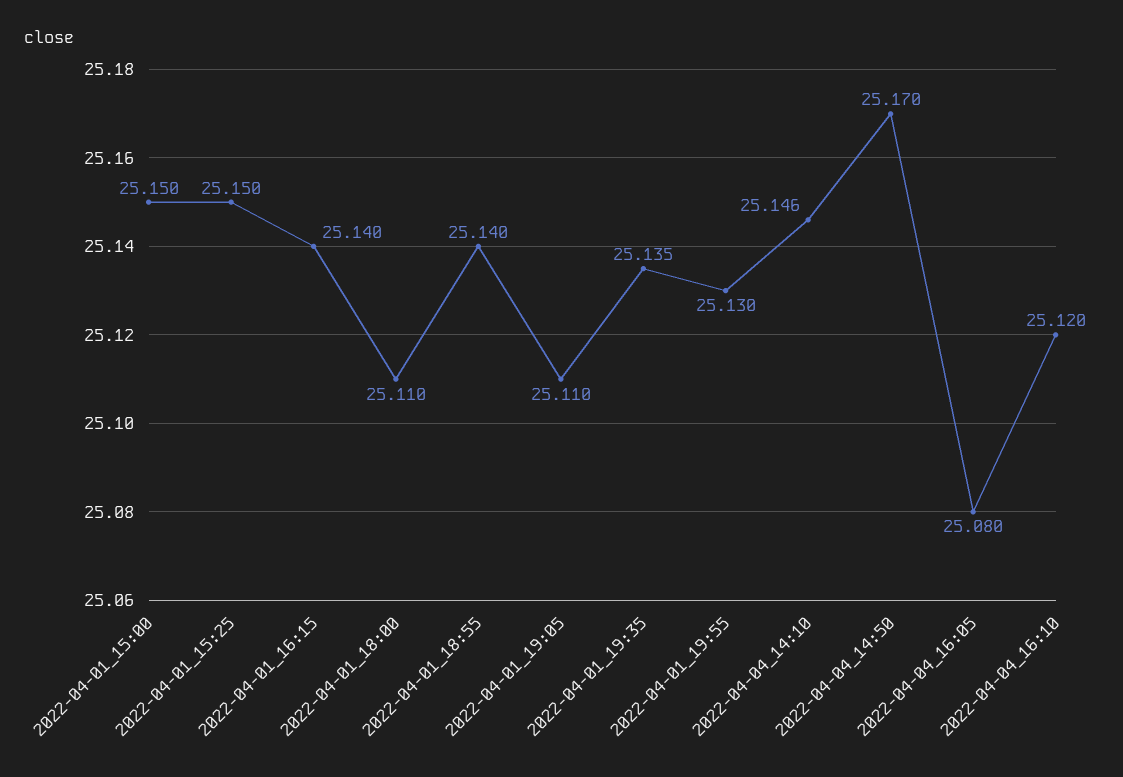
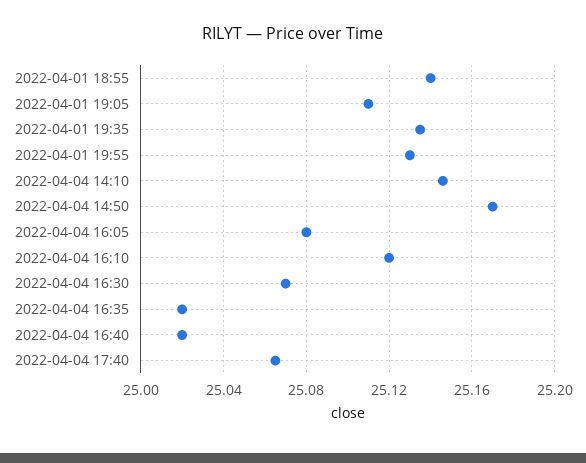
2022-04-01_15:00: 25.15 -> none
2022-04-01_15:25: 25.15 -> none
2022-04-01_16:15: 25.14 -> none
2022-04-01_18:00: 25.11 -> none
2022-04-04 16:30: none -> 25.07
2022-04-04 16:35: none -> 25.02
2022-04-04 16:40: none -> 25.02
2022-04-04 17:40: none -> 25.065

